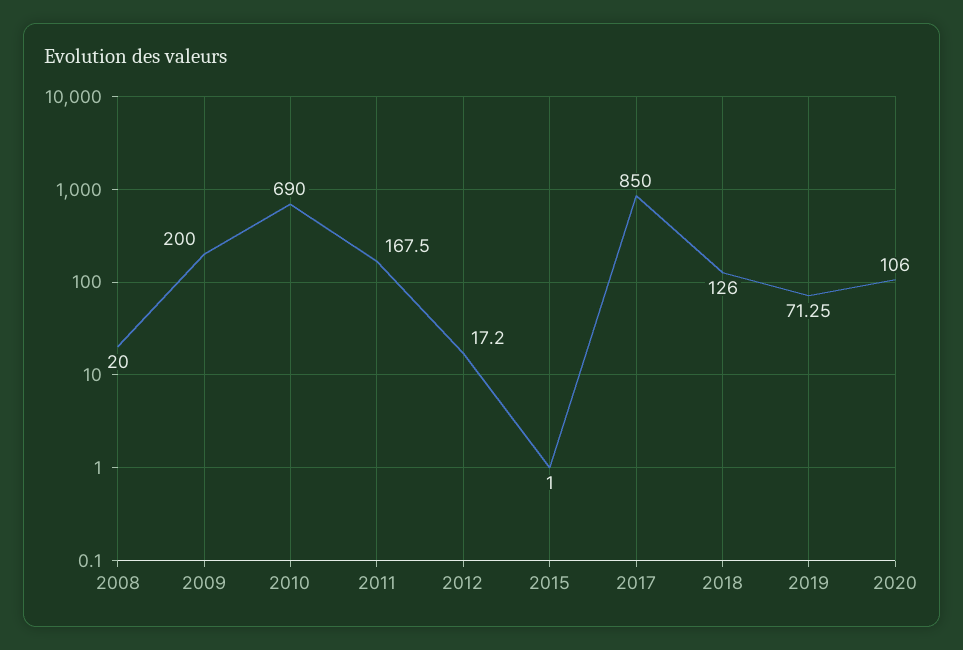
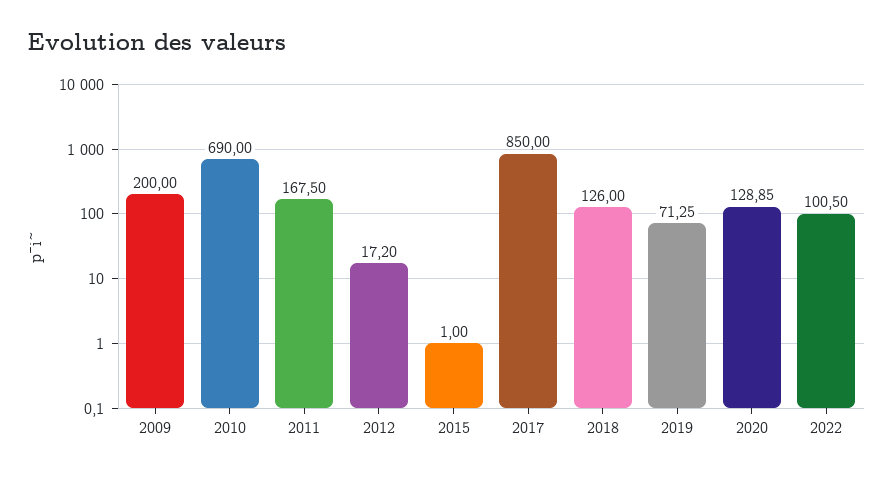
2008: 20 -> none
2020: 106 -> 128.85
2022: none -> 100.5

